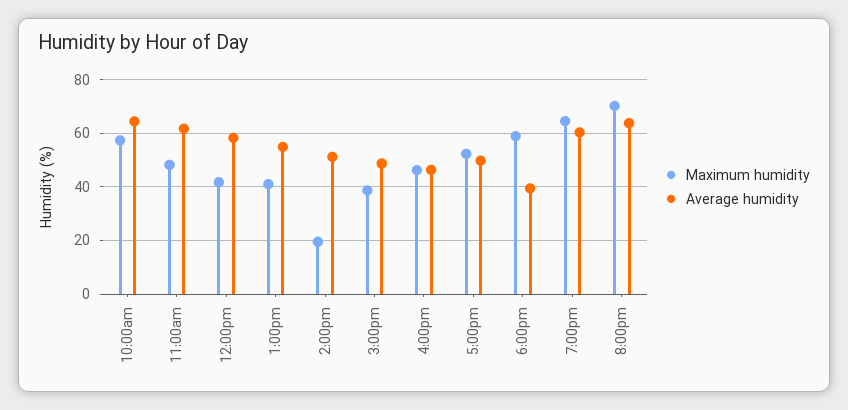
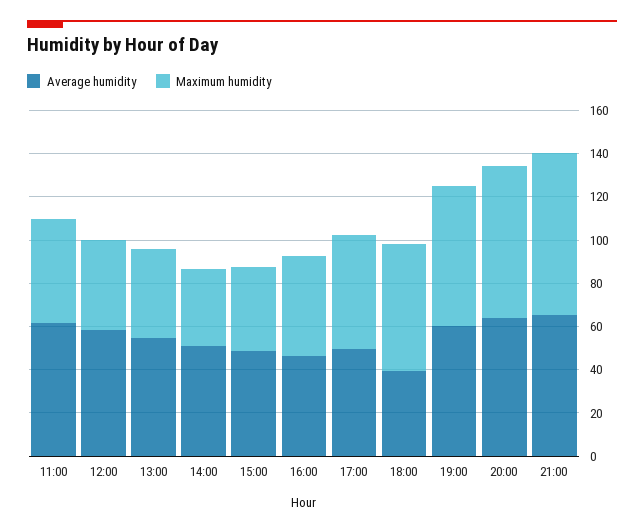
Maximum humidity, 10:00am: 57.5 -> none
Average humidity, 10:00am: 65 -> none
Maximum humidity, 2:00pm: 20 -> 35
Average humidity, 21:00: none -> 65
Maximum humidity, 21:00: none -> 75

